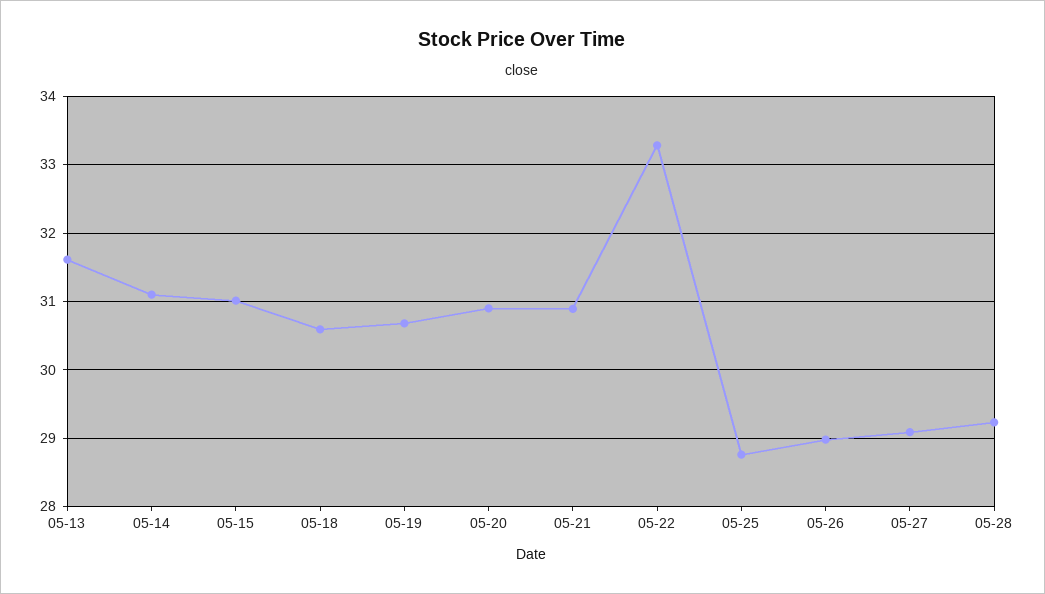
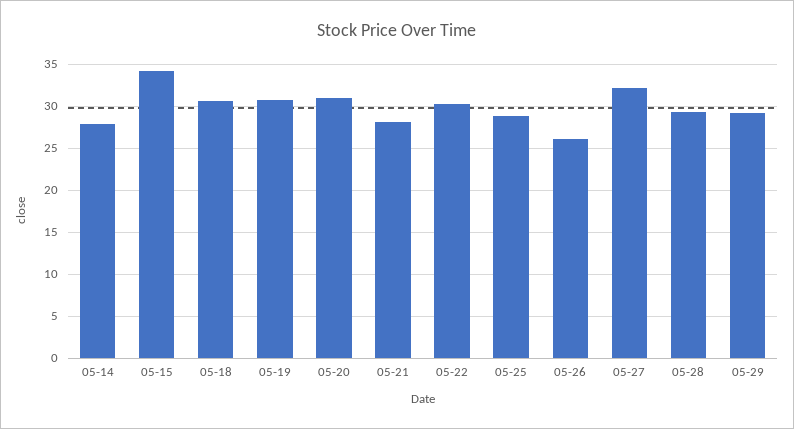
05-13: 31.6 -> none
05-14: 31.1 -> 28
05-15: 31 -> 34
05-21: 30.9 -> 28
05-22: 33.3 -> 30
05-26: 29 -> 26
05-27: 29.1 -> 32
05-29: none -> 29

